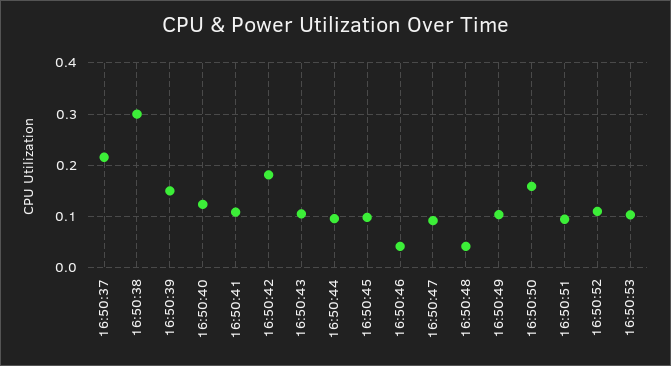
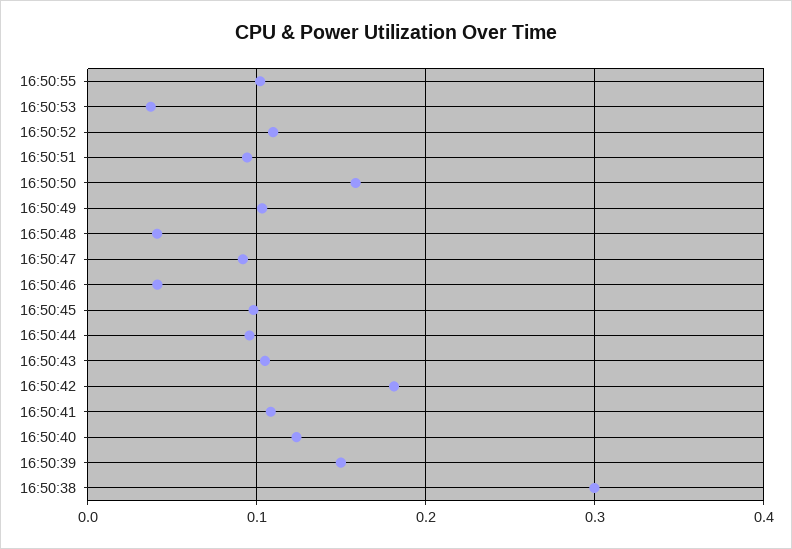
16:50:37: 0.22 -> none
16:50:53: 0.1 -> 0.04
16:50:55: none -> 0.1

